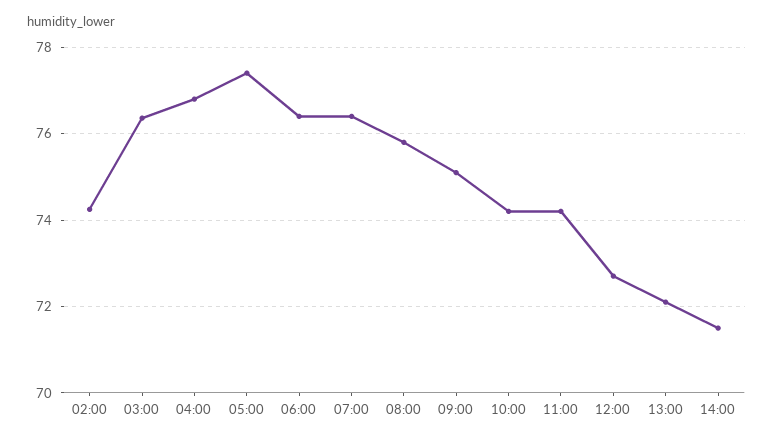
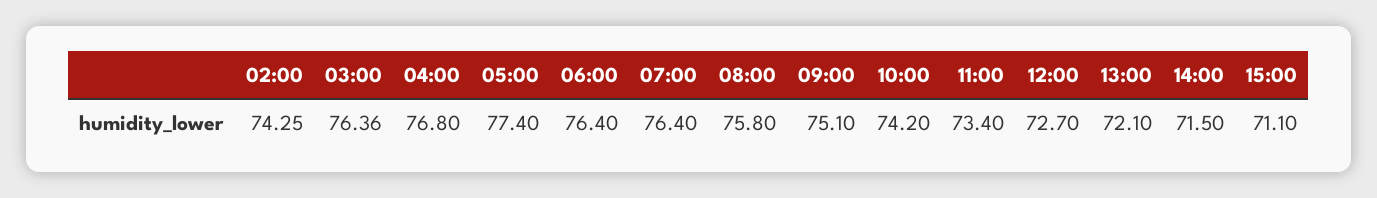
11:00: 74.2 -> 73.4
15:00: none -> 71.1

